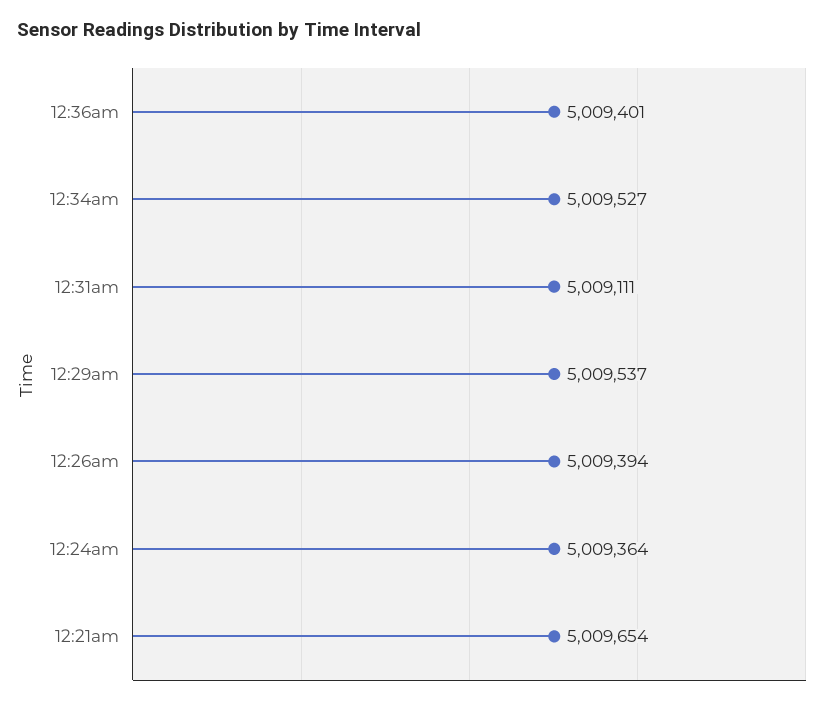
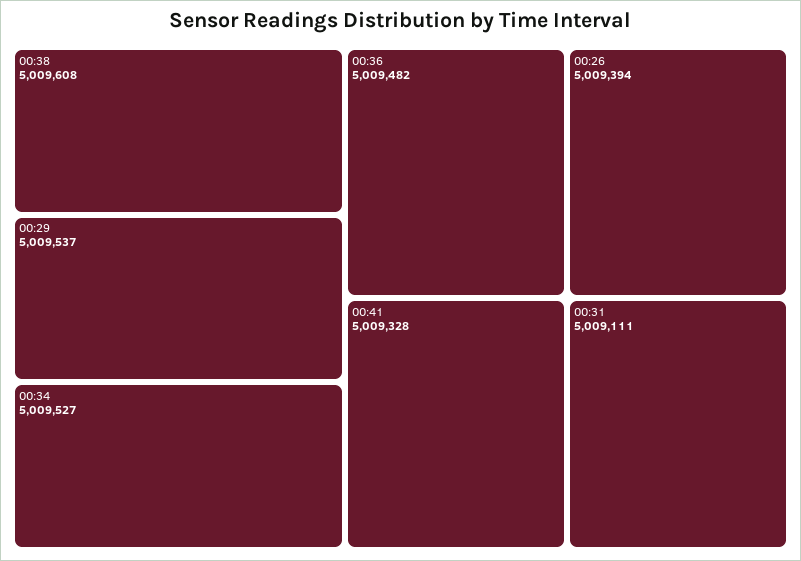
12:36am: 5009401 -> 5009482
12:24am: 5009364 -> none
12:21am: 5009654 -> none
00:38: none -> 5009608
00:41: none -> 5009328

